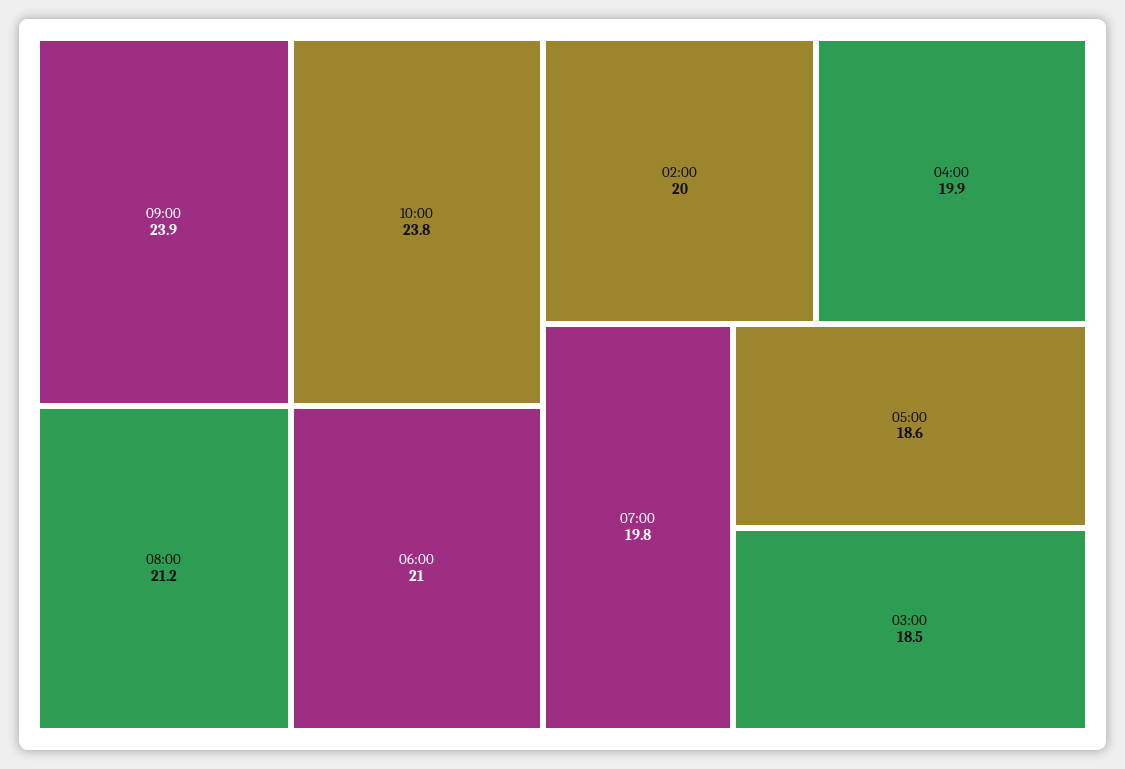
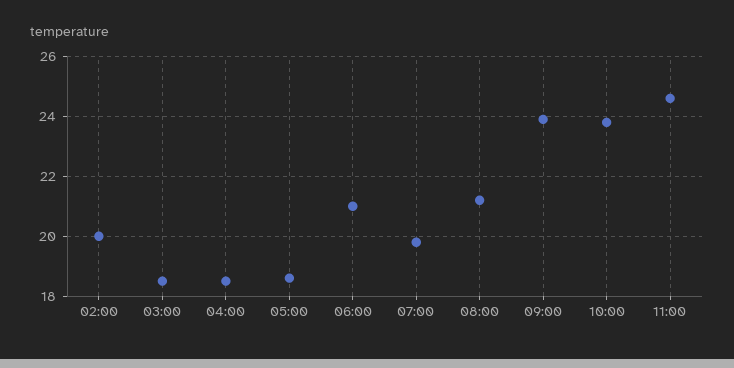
04:00: 19.9 -> 18.5
11:00: none -> 24.5

